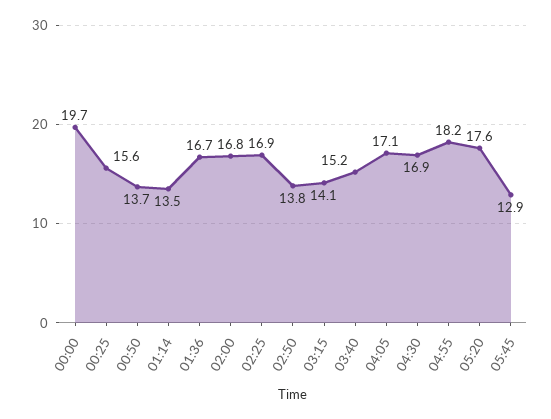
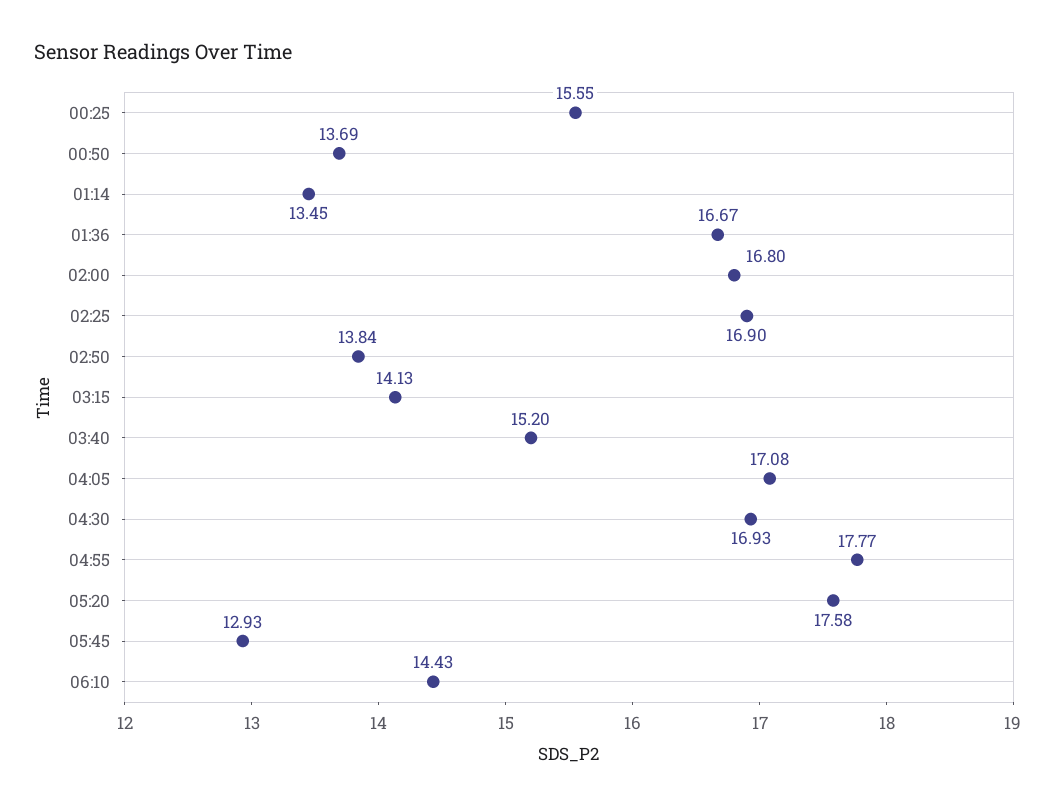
00:00: 19.7 -> none
04:55: 18.2 -> 17.77
06:10: none -> 14.43

